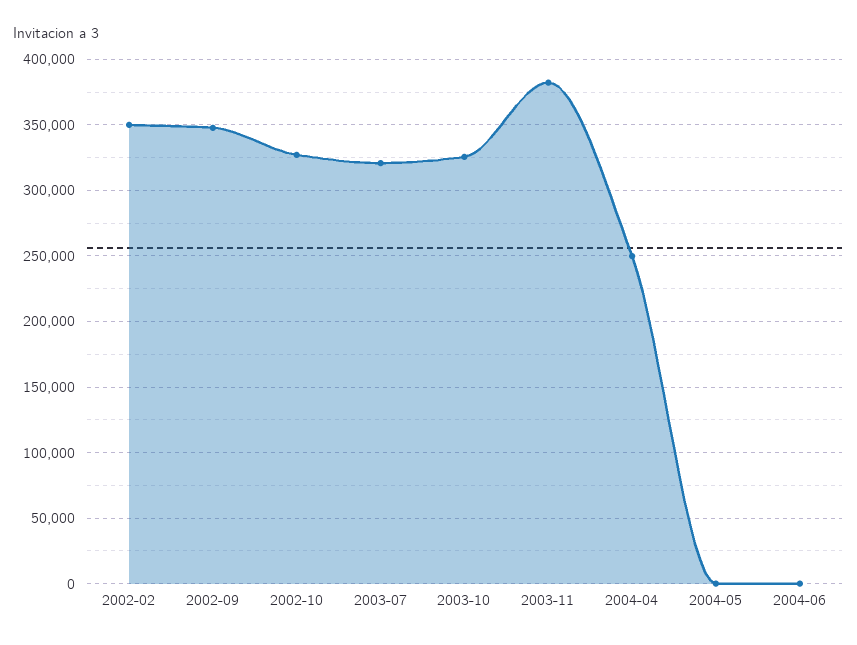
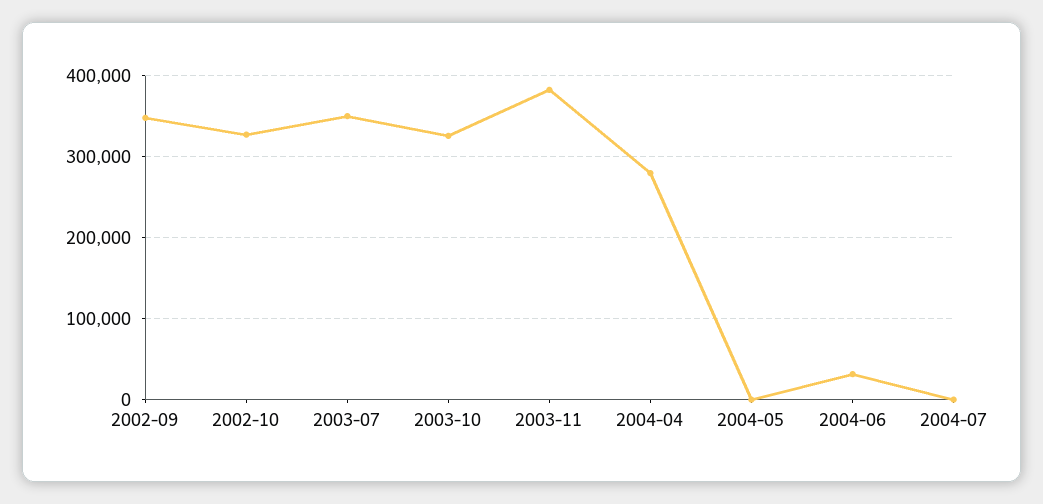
2002-02: 350000 -> none
2003-07: 320000 -> 350000
2004-04: 250000 -> 280000
2004-06: 0 -> 30000
2004-07: none -> 0

